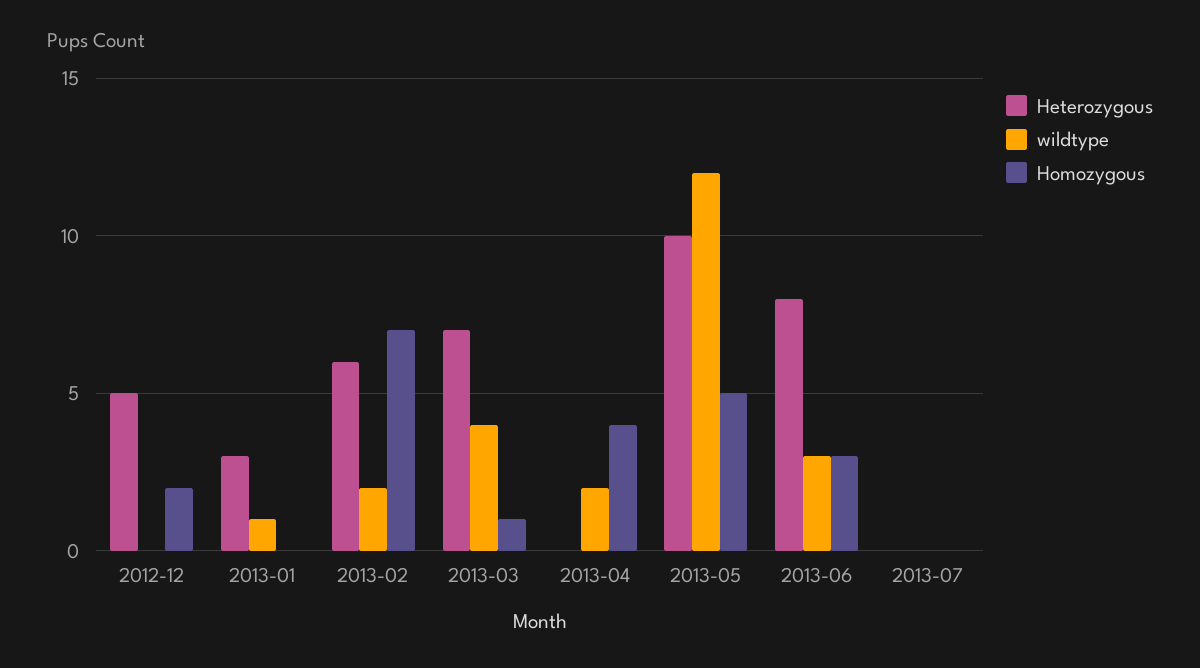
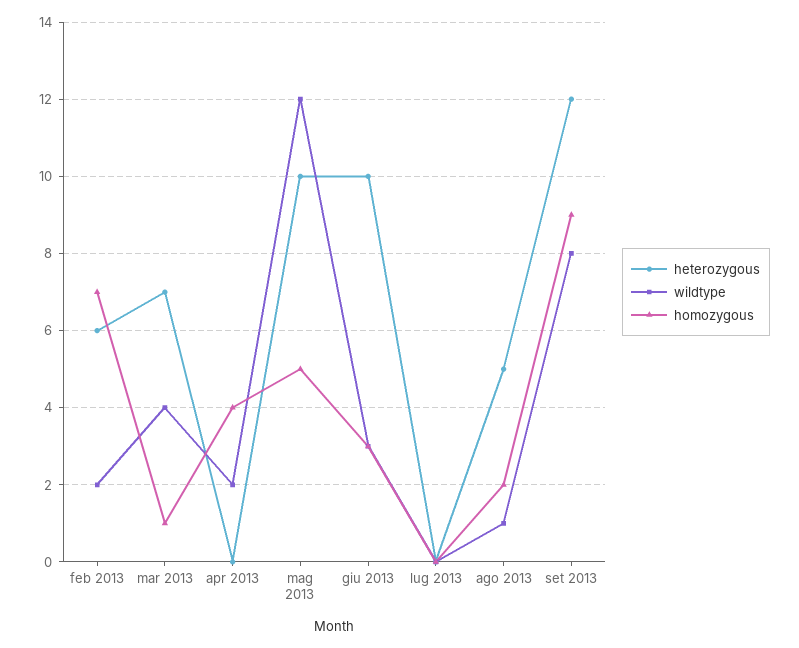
Heterozygous, 2012-12: 5 -> none
wildtype, 2012-12: 0 -> none
Homozygous, 2012-12: 2 -> none
Heterozygous, 2013-01: 3 -> none
wildtype, 2013-01: 1 -> none
Homozygous, 2013-01: 0 -> none
Heterozygous, 2013-06: 8 -> 10
Heterozygous, ago 2013: none -> 5
wildtype, ago 2013: none -> 1
Homozygous, ago 2013: none -> 2
Heterozygous, set 2013: none -> 12
wildtype, set 2013: none -> 8
Homozygous, set 2013: none -> 9

